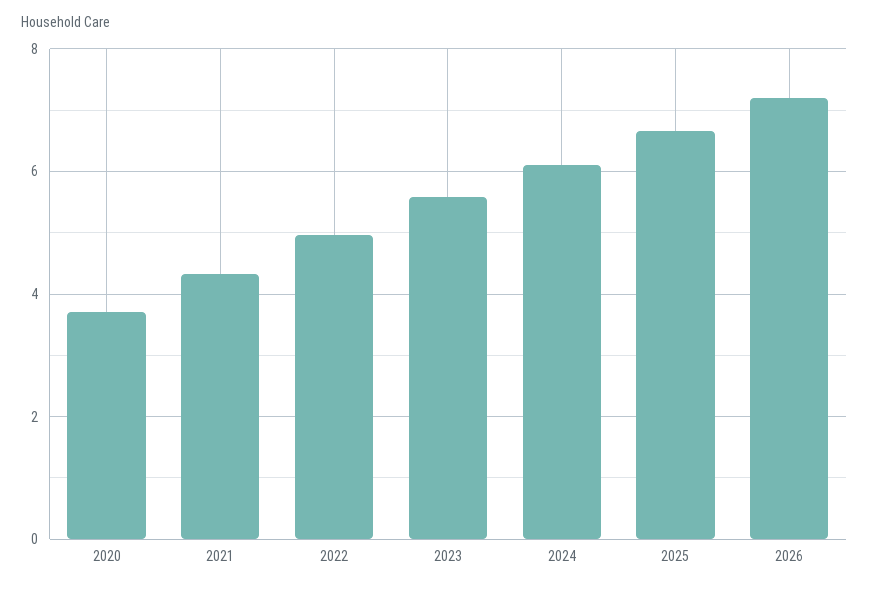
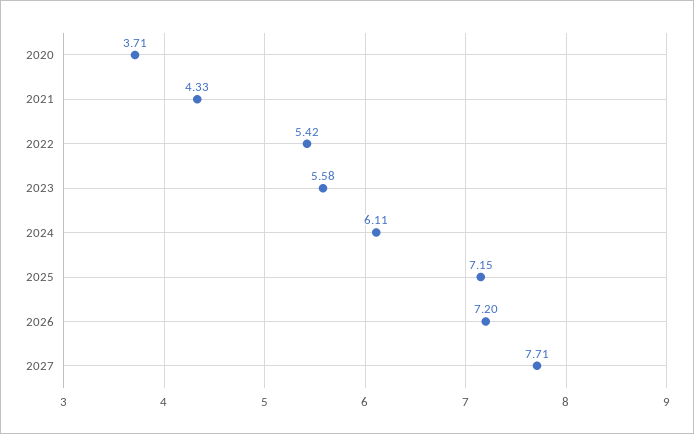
2022: 5 -> 5.42
2025: 6.6 -> 7.15
2027: none -> 7.71

